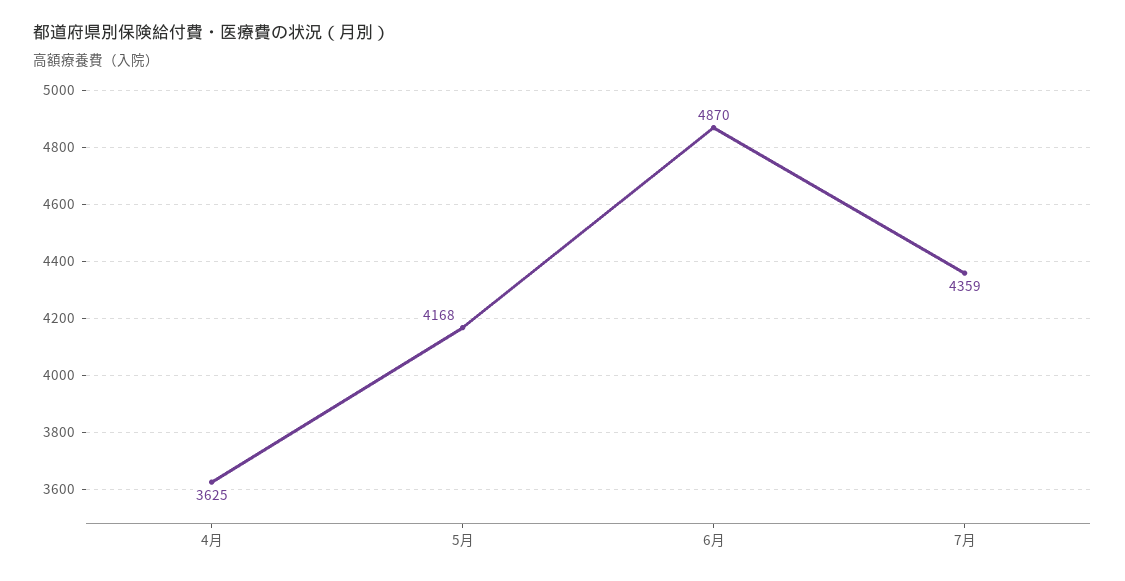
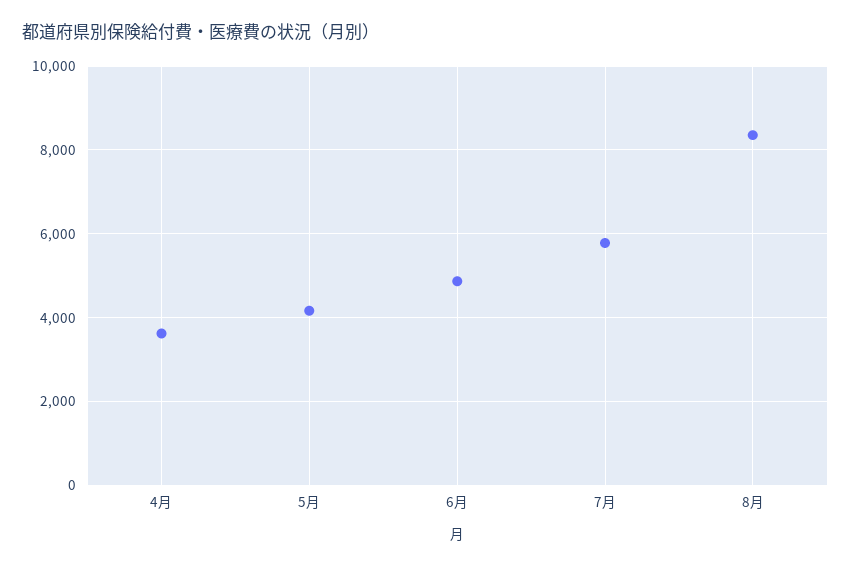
7月: 4359 -> 5800
8月: none -> 8400

